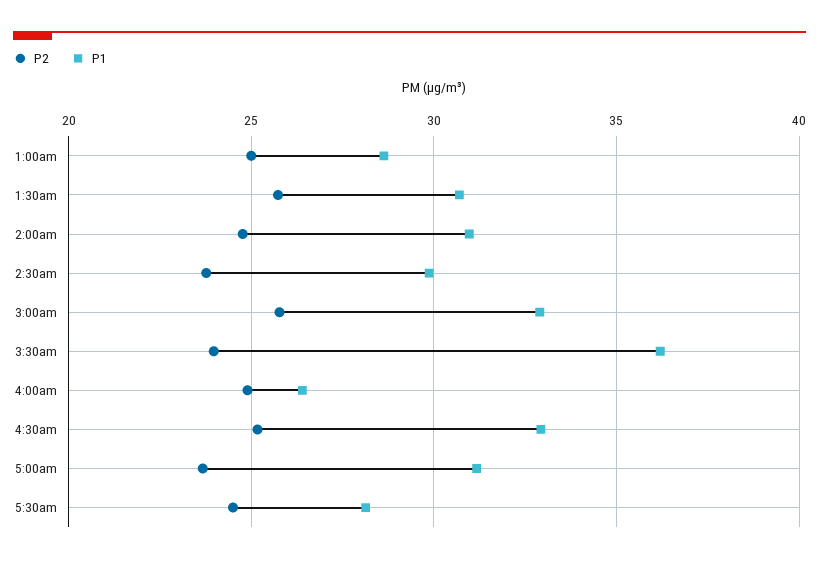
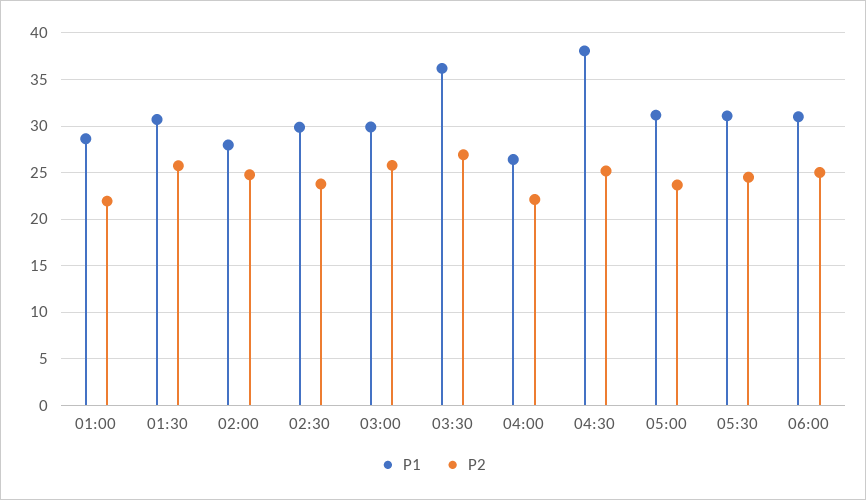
P2, 1:00am: 25 -> 22
P1, 2:00am: 31 -> 28
P1, 3:00am: 33 -> 30
P2, 3:30am: 24 -> 27
P2, 4:00am: 25 -> 22
P1, 4:30am: 33 -> 38
P1, 5:30am: 28 -> 31
P1, 06:00: none -> 31
P2, 06:00: none -> 25

